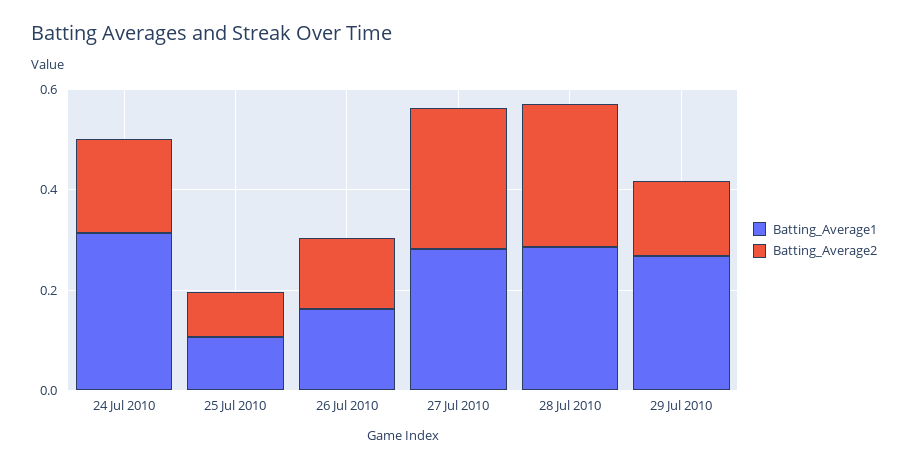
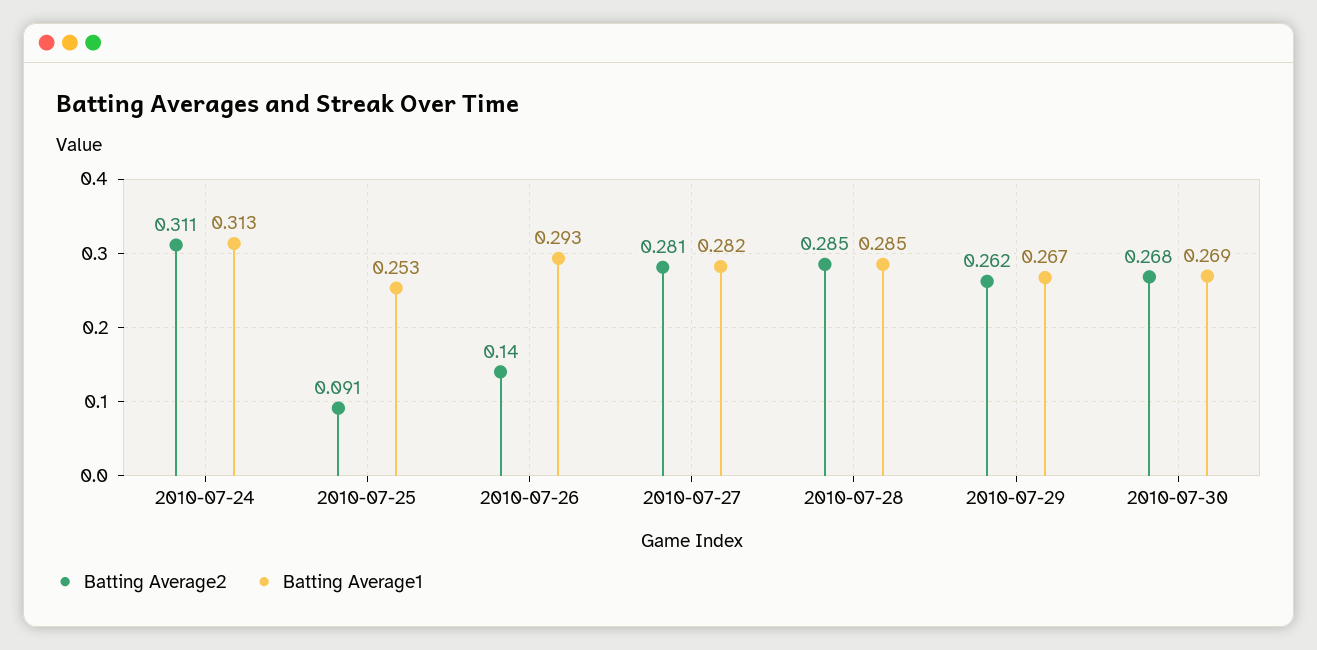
Batting_Average2, 24 Jul 2010: 0.2 -> 0.311
Batting_Average1, 25 Jul 2010: 0.1 -> 0.253
Batting_Average1, 26 Jul 2010: 0.15 -> 0.293
Batting_Average2, 29 Jul 2010: 0.15 -> 0.262
Batting_Average2, 2010-07-30: none -> 0.268
Batting_Average1, 2010-07-30: none -> 0.269

